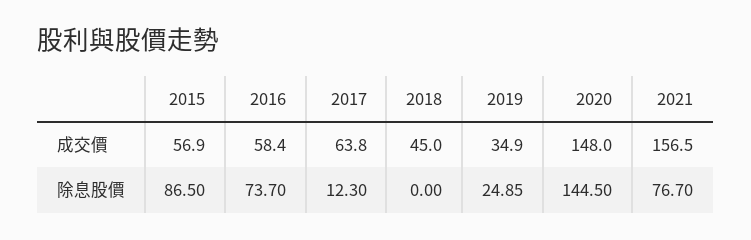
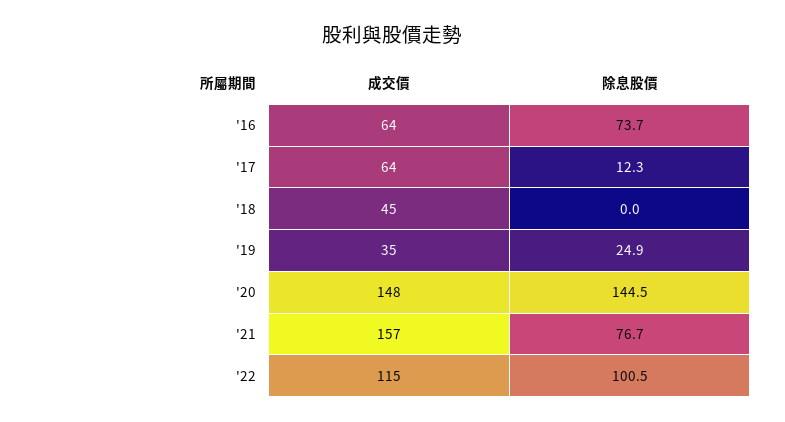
2015, 成交價: 56.9 -> none
2016, 成交價: 58.4 -> 64
2015, 除息股價: 86.5 -> none
'22, 成交價: none -> 115
'22, 除息股價: none -> 100.5

